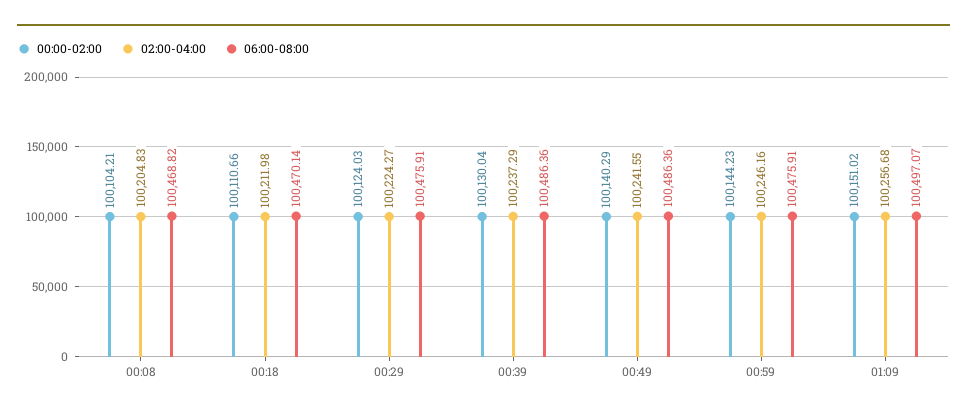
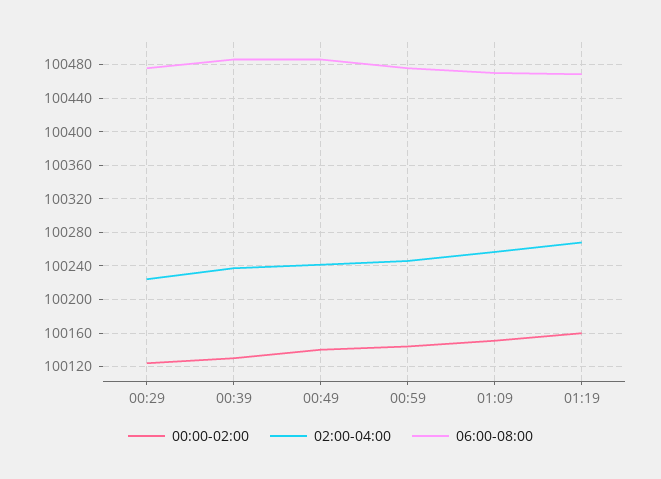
00:00-02:00, 00:08: 100104.21 -> none
02:00-04:00, 00:08: 100204.83 -> none
06:00-08:00, 00:08: 100468.82 -> none
00:00-02:00, 00:18: 100110.66 -> none
02:00-04:00, 00:18: 100211.98 -> none
06:00-08:00, 00:18: 100470.14 -> none
06:00-08:00, 01:09: 100497.07 -> 100470
00:00-02:00, 01:19: none -> 100160
02:00-04:00, 01:19: none -> 100270
06:00-08:00, 01:19: none -> 100470

